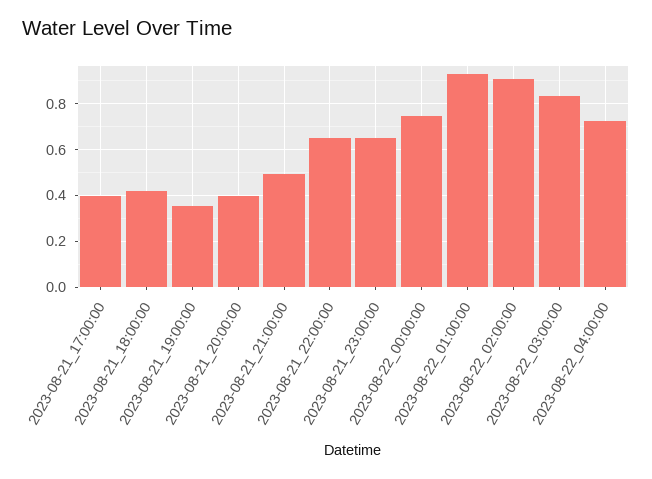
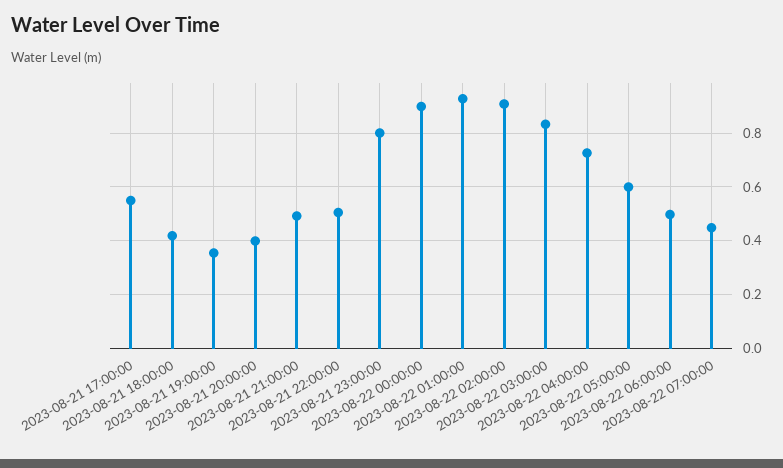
2023-08-21_17:00:00: 0.4 -> 0.55
2023-08-21_22:00:00: 0.65 -> 0.5
2023-08-21_23:00:00: 0.65 -> 0.8
2023-08-22_00:00:00: 0.75 -> 0.9
2023-08-22 05:00:00: none -> 0.6
2023-08-22 06:00:00: none -> 0.5
2023-08-22 07:00:00: none -> 0.45

